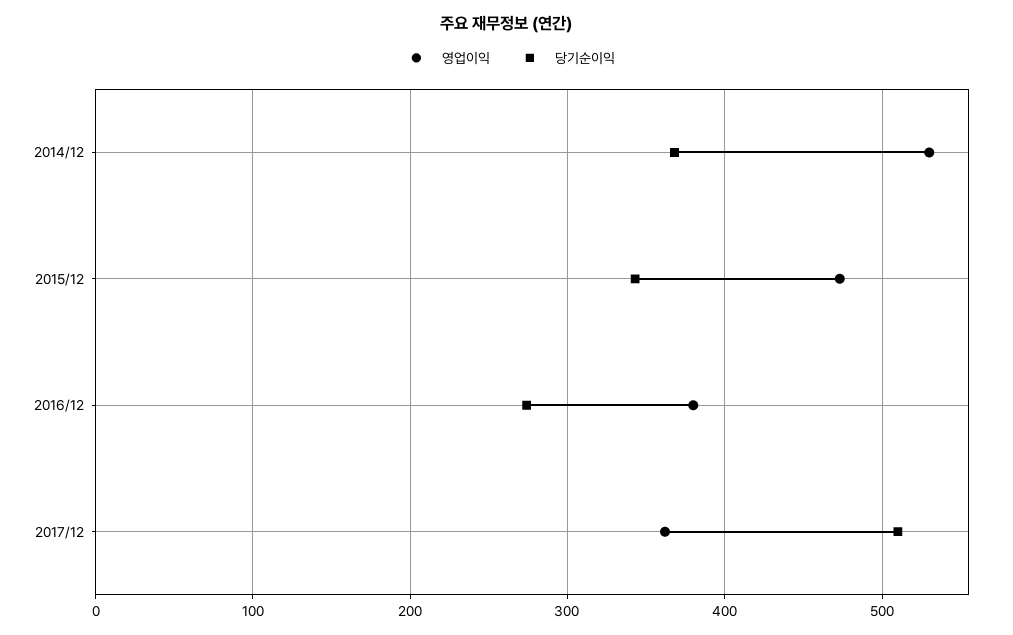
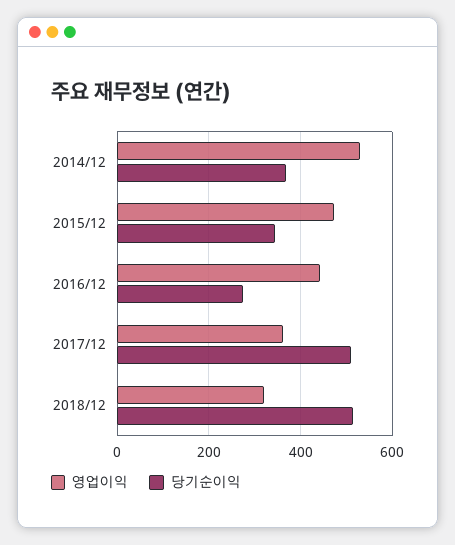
영업이익, 2016/12: 380 -> 440
영업이익, 2018/12: none -> 320
당기순이익, 2018/12: none -> 520

